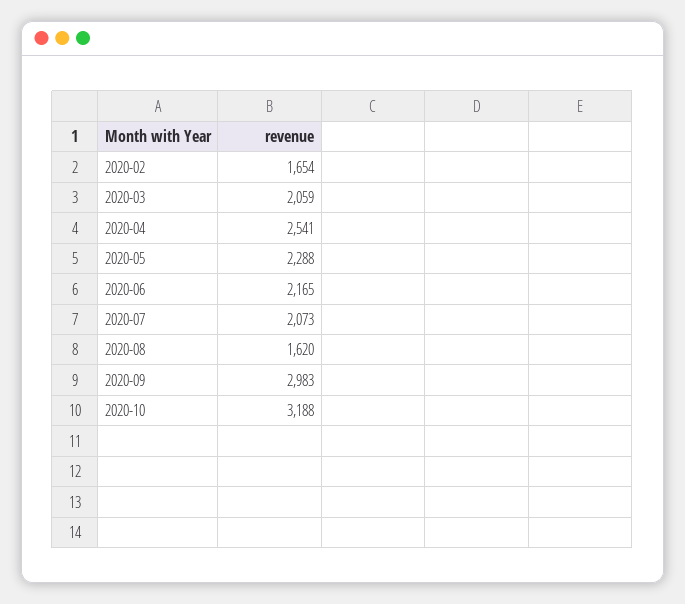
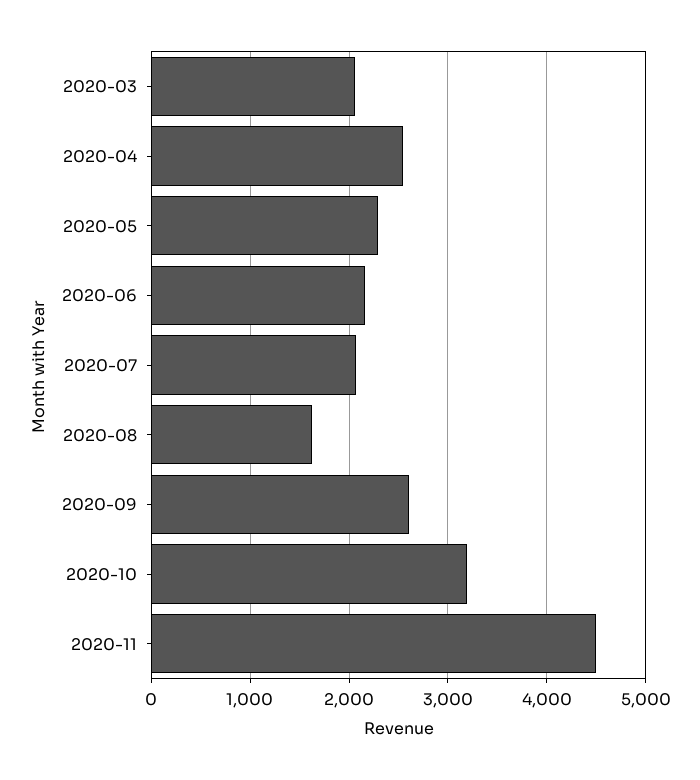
2020-02: 1654 -> none
2020-09: 2983 -> 2600
2020-11: none -> 4500

